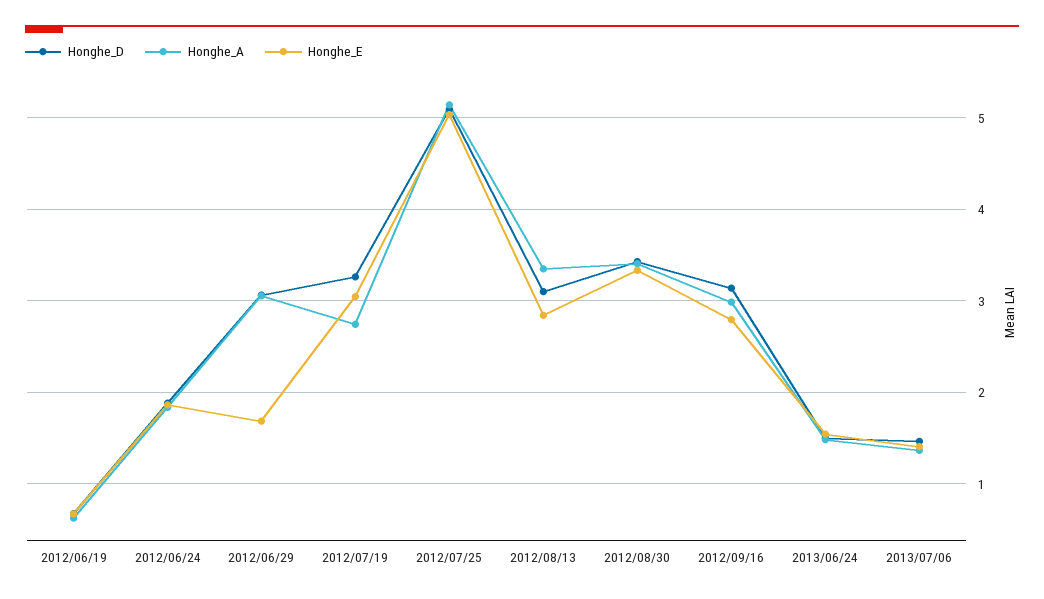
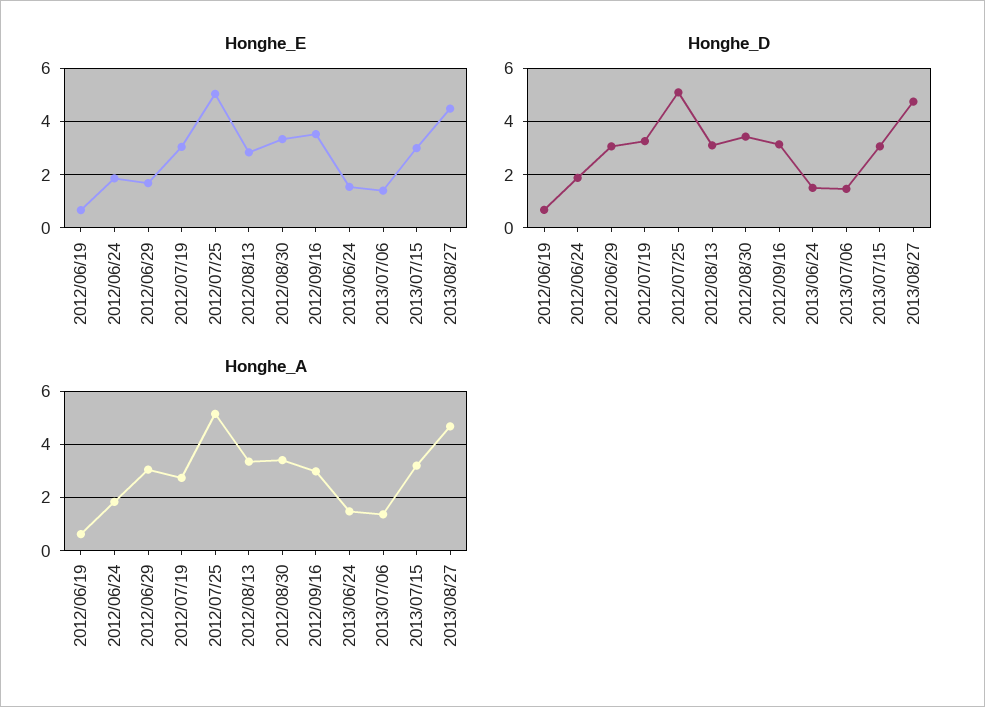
Honghe_E, 2012/09/16: 2.8 -> 3.5
Honghe_E, 2013/07/15: none -> 3
Honghe_E, 2013/08/27: none -> 4.5
Honghe_D, 2013/07/15: none -> 3
Honghe_D, 2013/08/27: none -> 4.75
Honghe_A, 2013/07/15: none -> 3.25
Honghe_A, 2013/08/27: none -> 4.75

